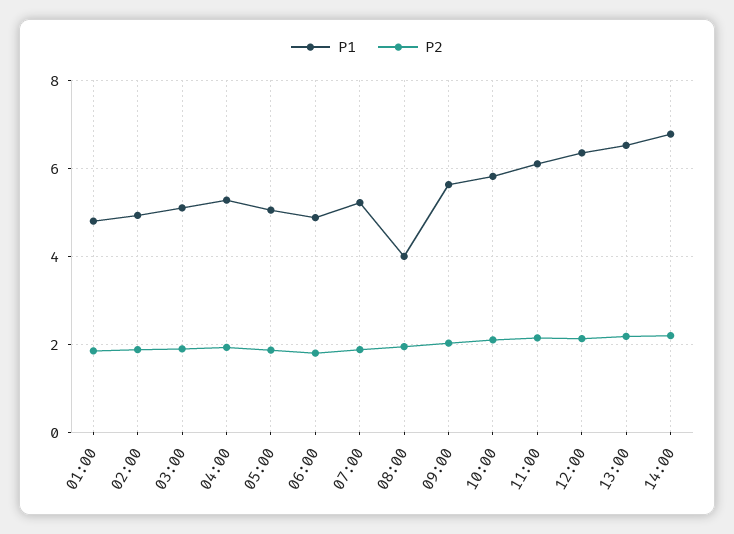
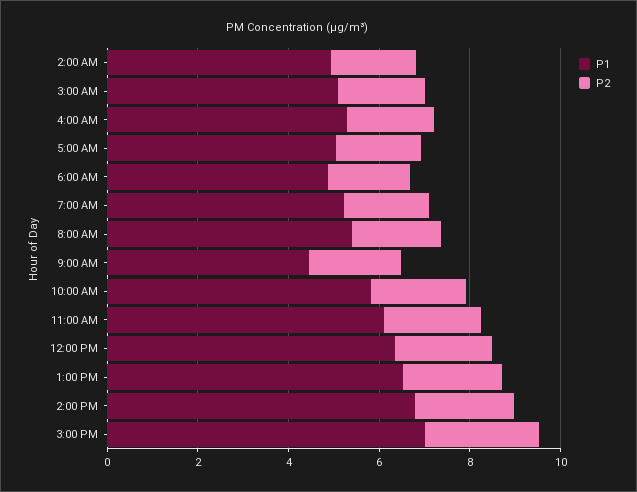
P1, 01:00: 4.8 -> none
P2, 01:00: 1.8 -> none
P1, 08:00: 4 -> 5.5
P1, 09:00: 5.6 -> 4.5
P1, 3:00 PM: none -> 7
P2, 3:00 PM: none -> 2.5

